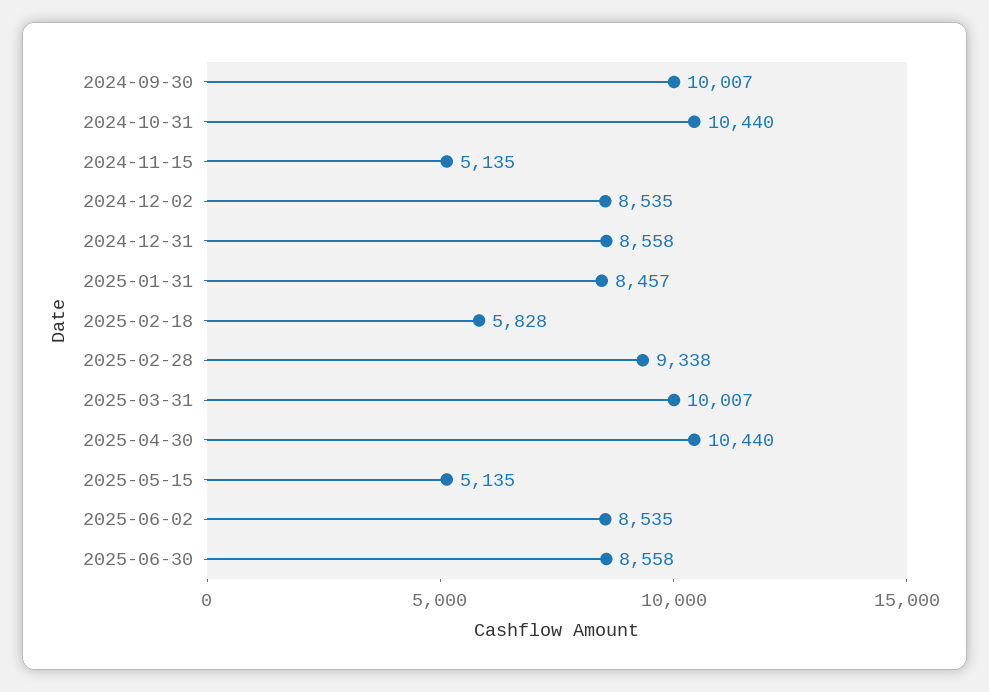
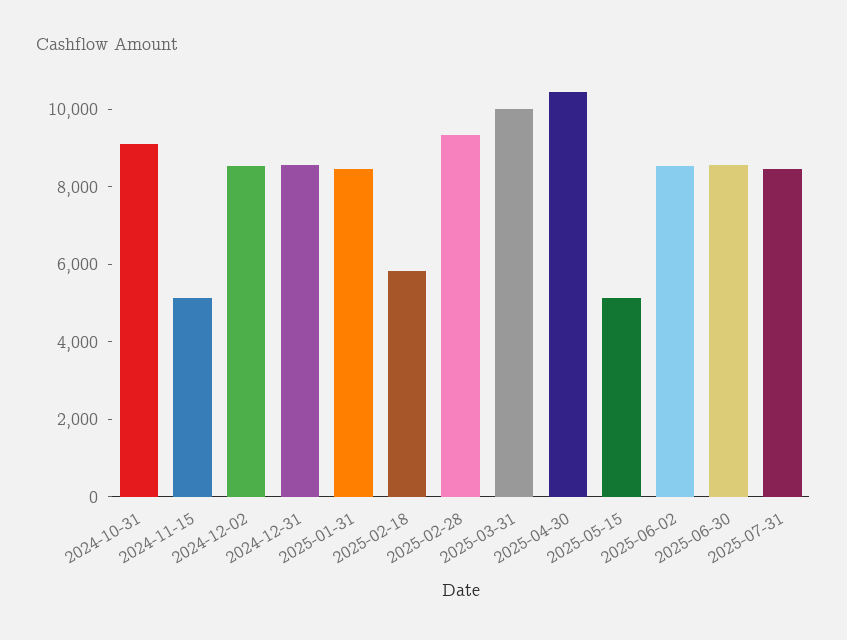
2024-09-30: 10007 -> none
2024-10-31: 10440 -> 9000
2025-07-31: none -> 8500

